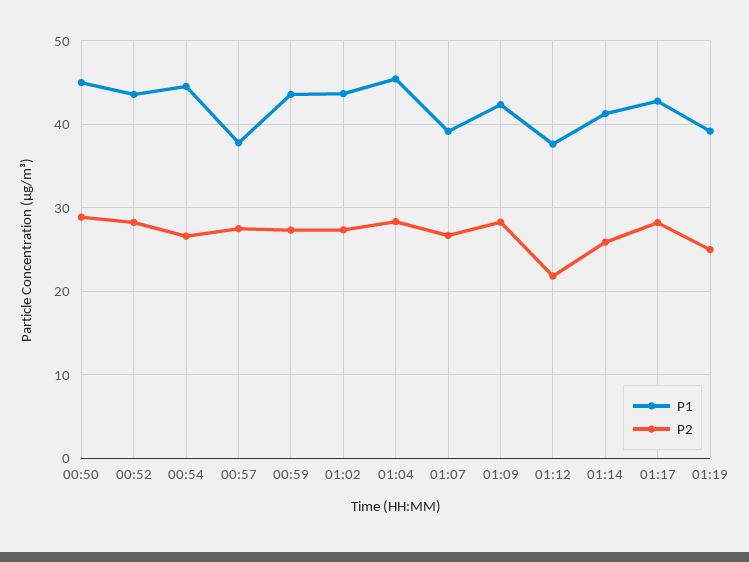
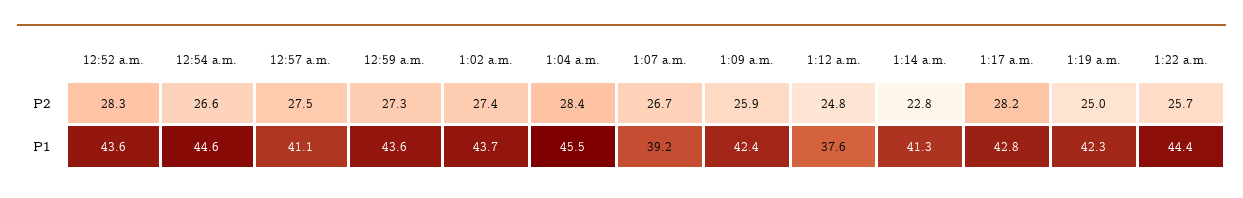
P1, 00:50: 45 -> none
P2, 00:50: 29 -> none
P1, 00:57: 38 -> 41.1
P2, 01:09: 28 -> 25.9
P2, 01:12: 22 -> 24.8
P2, 01:14: 26 -> 22.8
P1, 01:19: 39 -> 42.3
P2, 1:22 a.m.: none -> 25.7
P1, 1:22 a.m.: none -> 44.4

